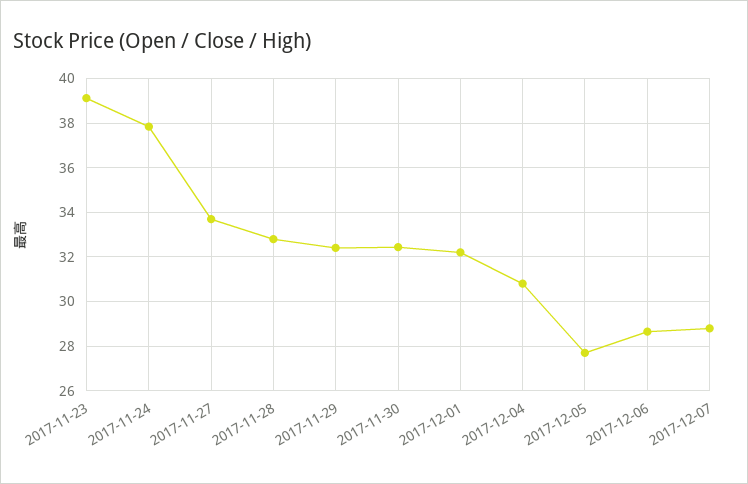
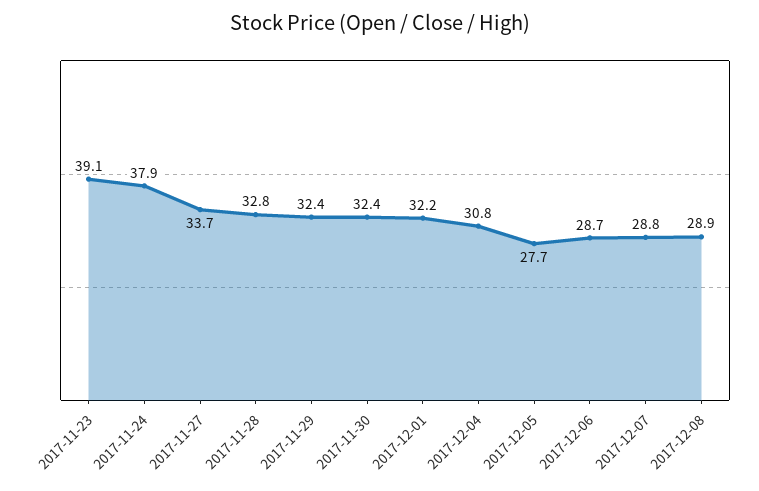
2017-12-08: none -> 28.9

